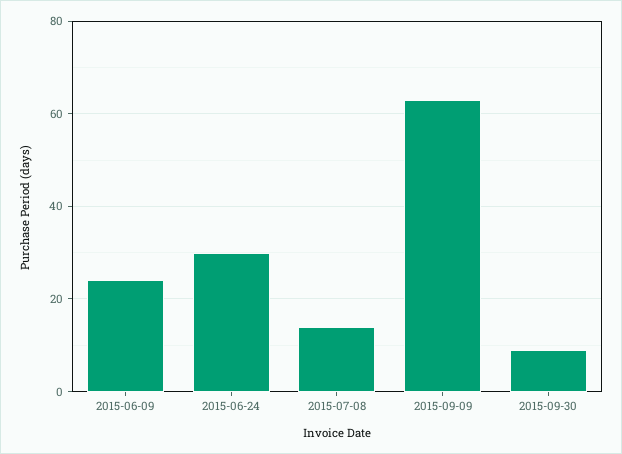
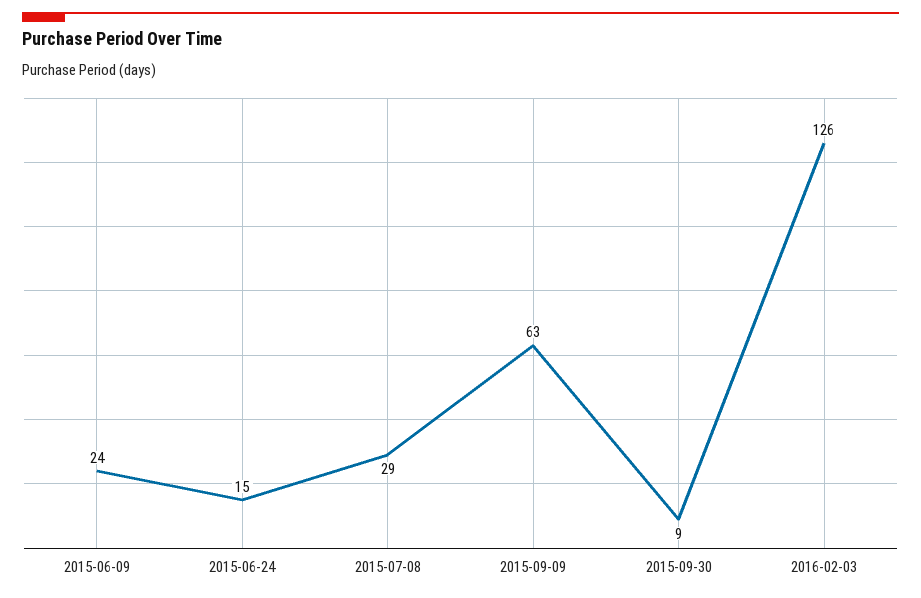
2015-06-24: 30 -> 15
2015-07-08: 15 -> 29
2016-02-03: none -> 126

